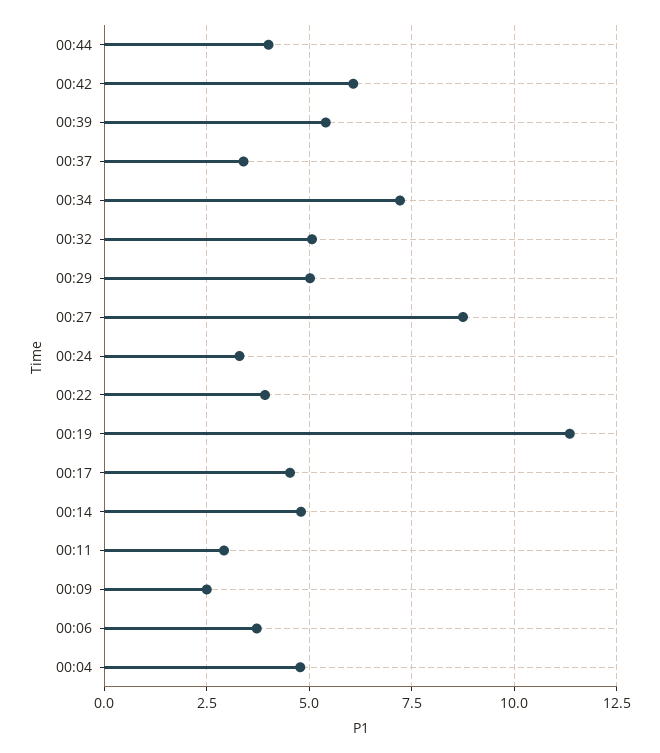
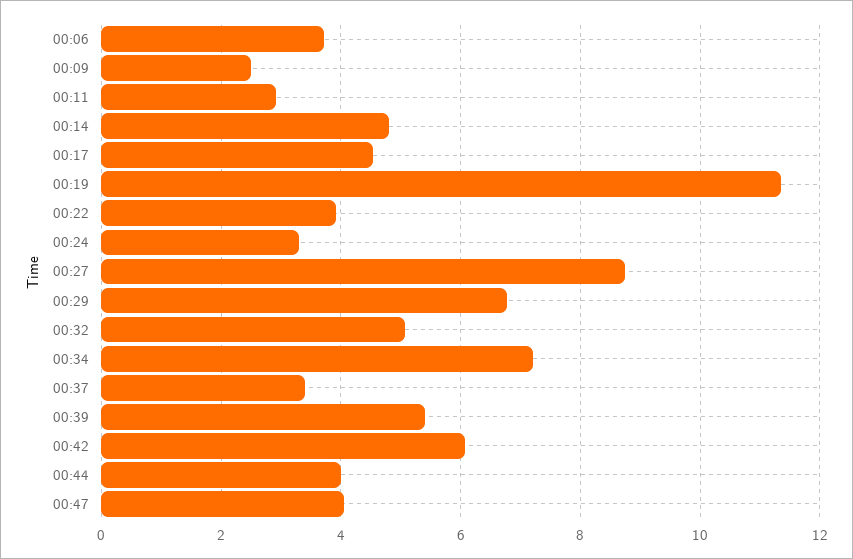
00:29: 5 -> 6.8
00:04: 4.75 -> none
00:47: none -> 4

